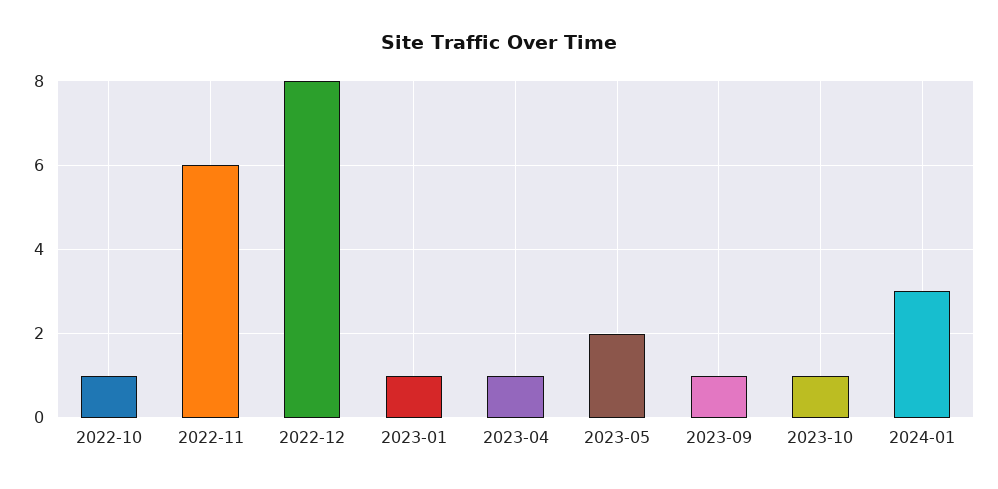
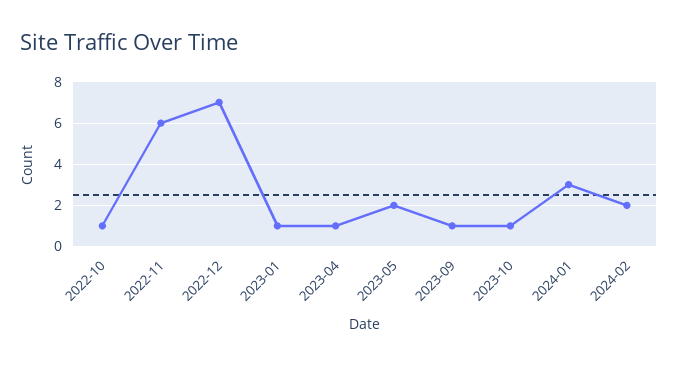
2022-12: 8 -> 7
2024-02: none -> 2

